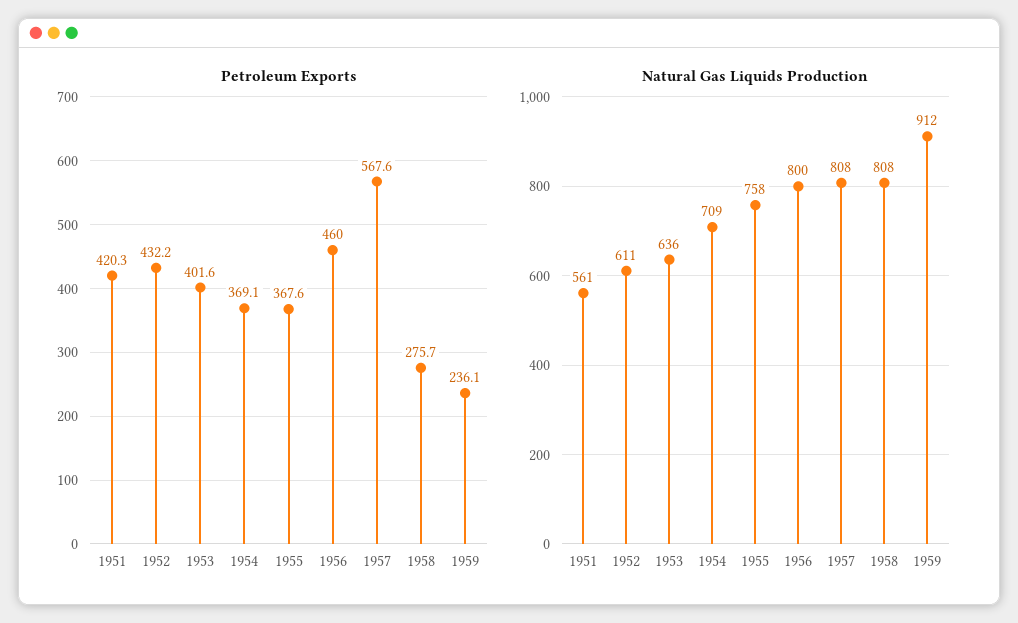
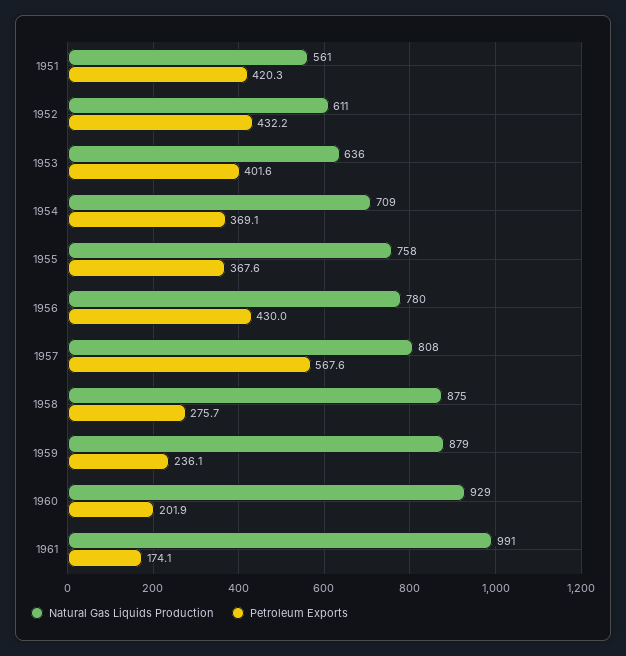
Petroleum Exports, 1956: 460 -> 430
Natural Gas Liquids Production, 1956: 800 -> 780
Natural Gas Liquids Production, 1958: 808 -> 875
Natural Gas Liquids Production, 1959: 912 -> 879
Natural Gas Liquids Production, 1960: none -> 929
Petroleum Exports, 1960: none -> 201.9
Natural Gas Liquids Production, 1961: none -> 991
Petroleum Exports, 1961: none -> 174.1

